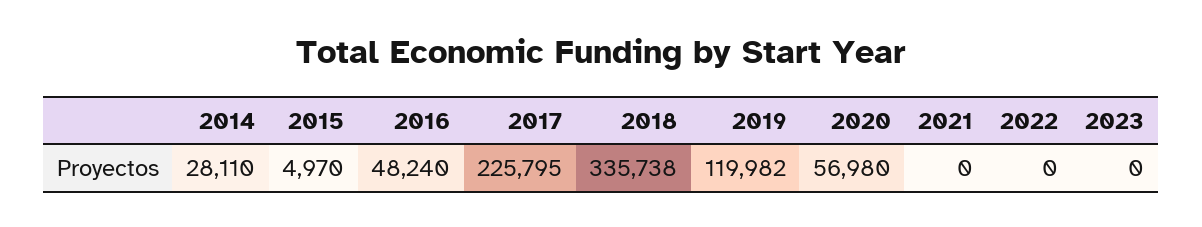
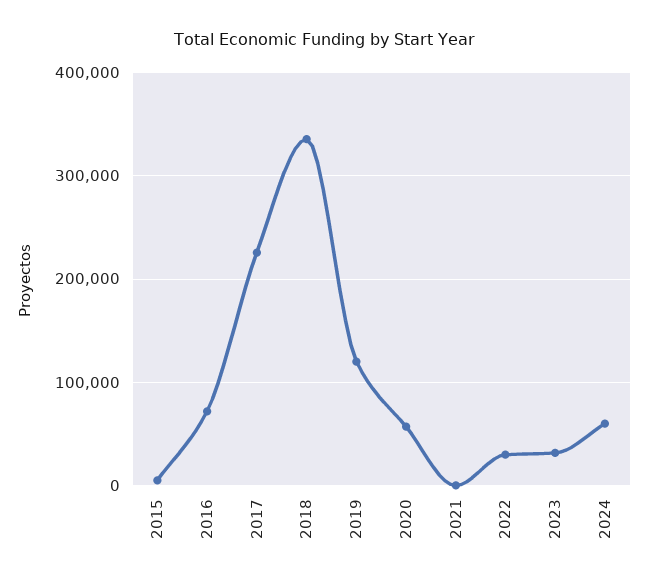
2014: 28110 -> none
2016: 48240 -> 70000
2022: 0 -> 30000
2023: 0 -> 30000
2024: none -> 60000

